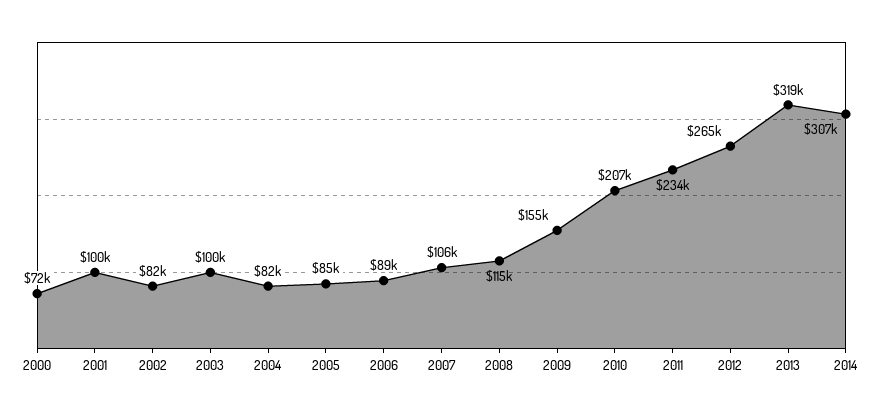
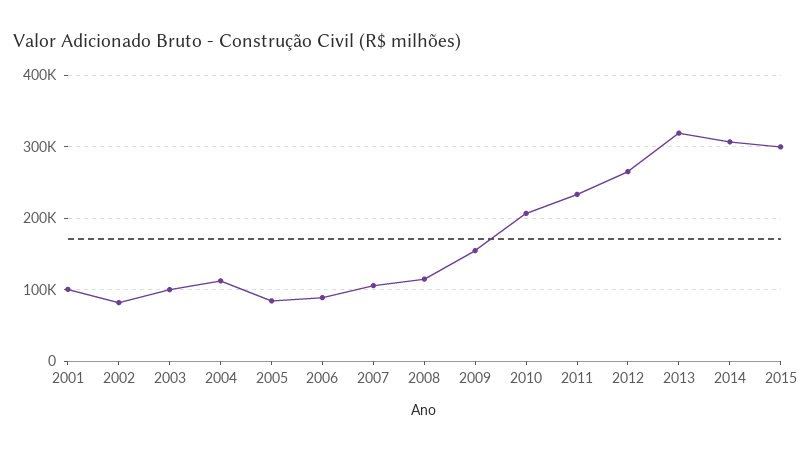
2000: 72000 -> none
2004: 82000 -> 110000
2015: none -> 300000

